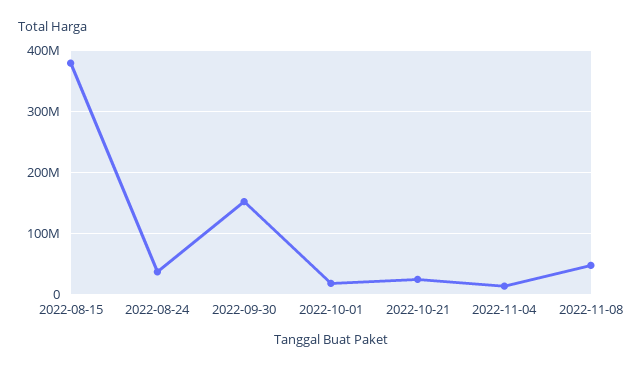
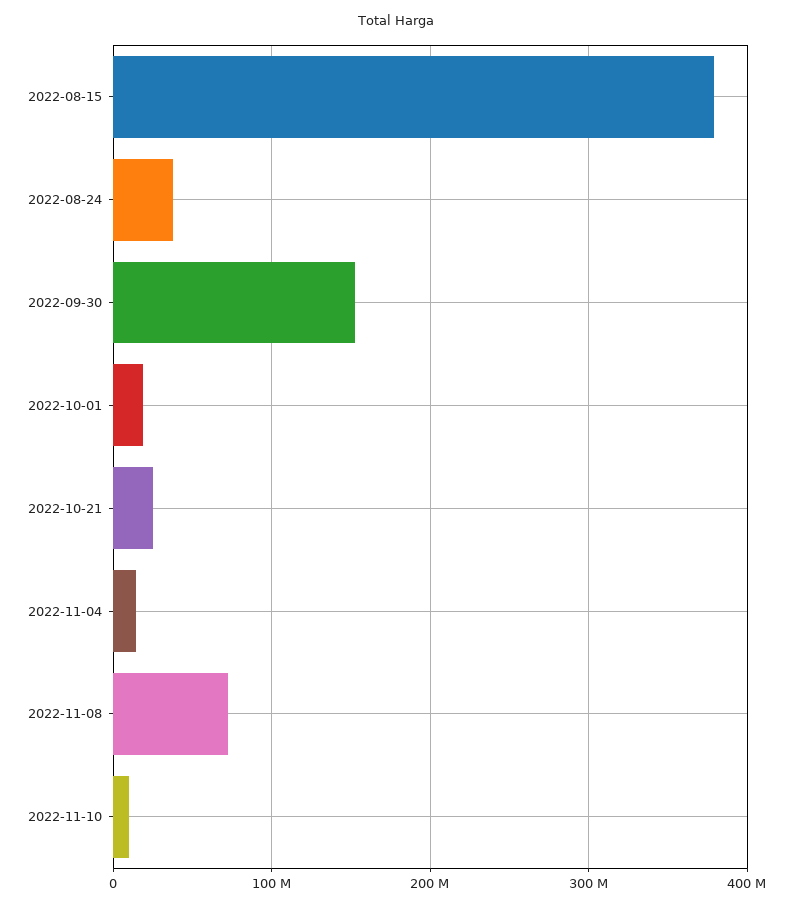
2022-11-08: 50000000 -> 70000000
2022-11-10: none -> 10000000

